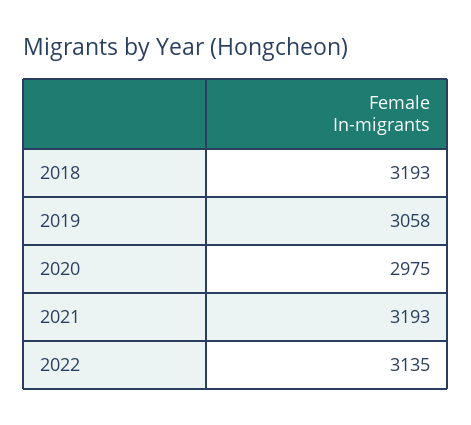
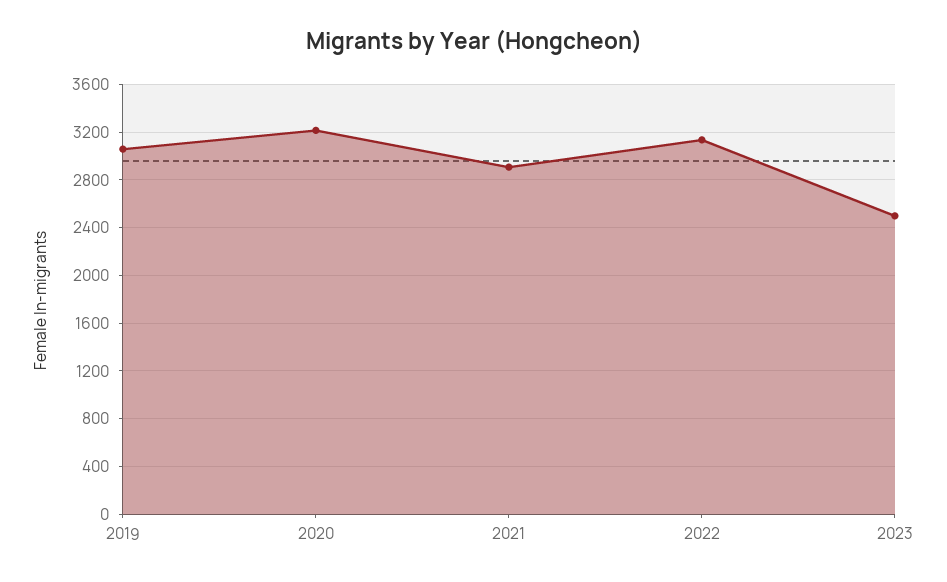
2018: 3193 -> none
2020: 2975 -> 3200
2021: 3193 -> 2900
2023: none -> 2500

